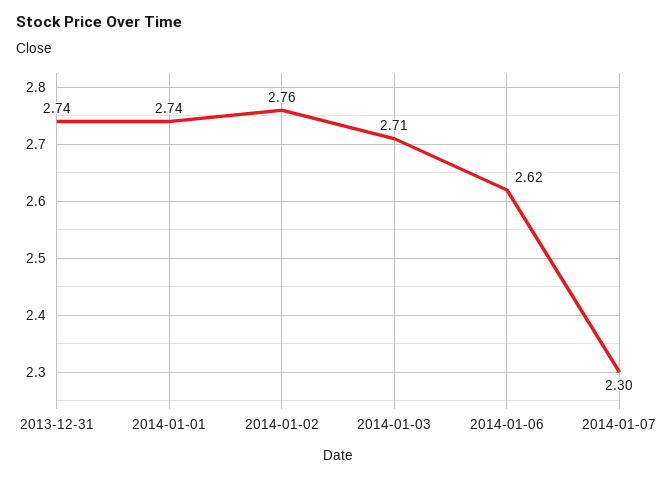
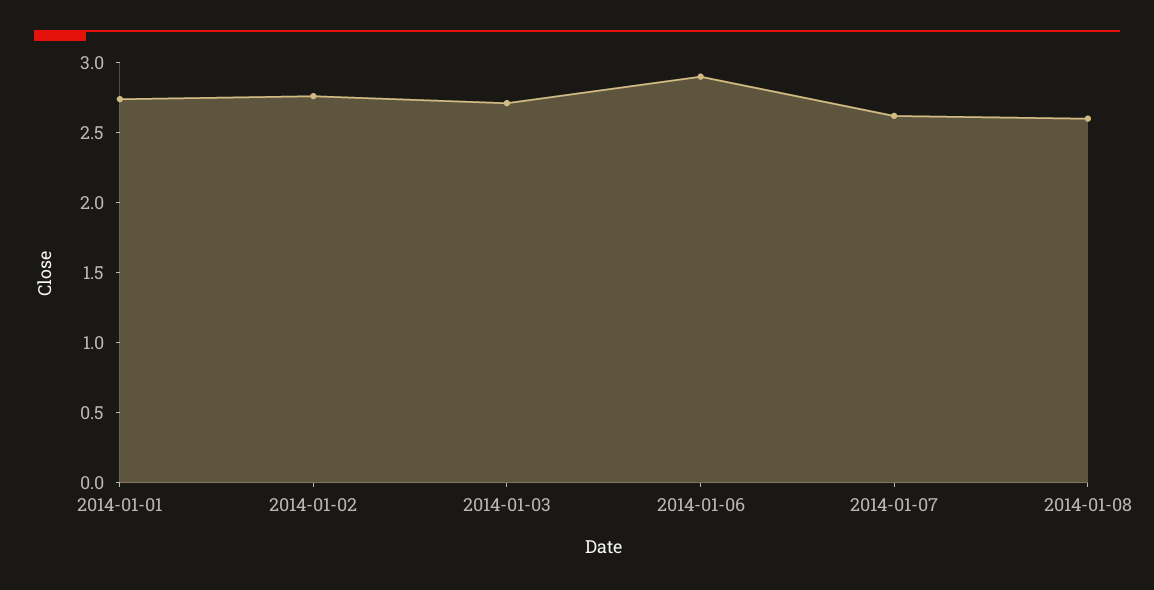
2013-12-31: 2.74 -> none
2014-01-06: 2.62 -> 2.9
2014-01-07: 2.3 -> 2.6
2014-01-08: none -> 2.6

